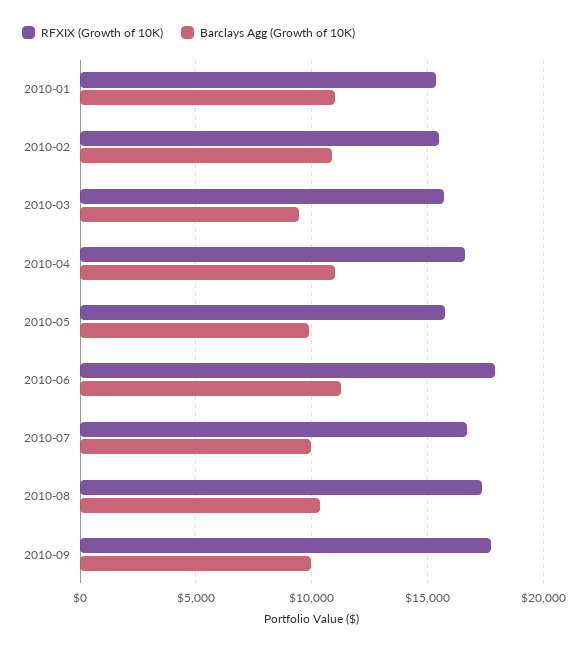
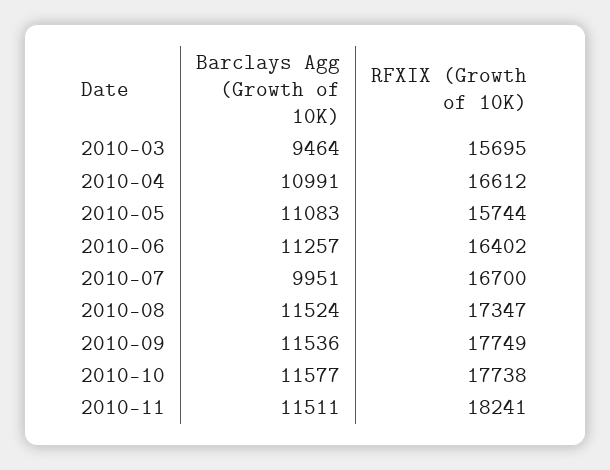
RFXIX (Growth of 10K), 2010-01: 15500 -> none
Barclays Agg (Growth of 10K), 2010-01: 11000 -> none
RFXIX (Growth of 10K), 2010-02: 15500 -> none
Barclays Agg (Growth of 10K), 2010-02: 11000 -> none
Barclays Agg (Growth of 10K), 2010-05: 10000 -> 11083
RFXIX (Growth of 10K), 2010-06: 18000 -> 16402
Barclays Agg (Growth of 10K), 2010-08: 10500 -> 11524
Barclays Agg (Growth of 10K), 2010-09: 10000 -> 11536
Barclays Agg (Growth of 10K), 2010-10: none -> 11577
RFXIX (Growth of 10K), 2010-10: none -> 17738
Barclays Agg (Growth of 10K), 2010-11: none -> 11511
RFXIX (Growth of 10K), 2010-11: none -> 18241

